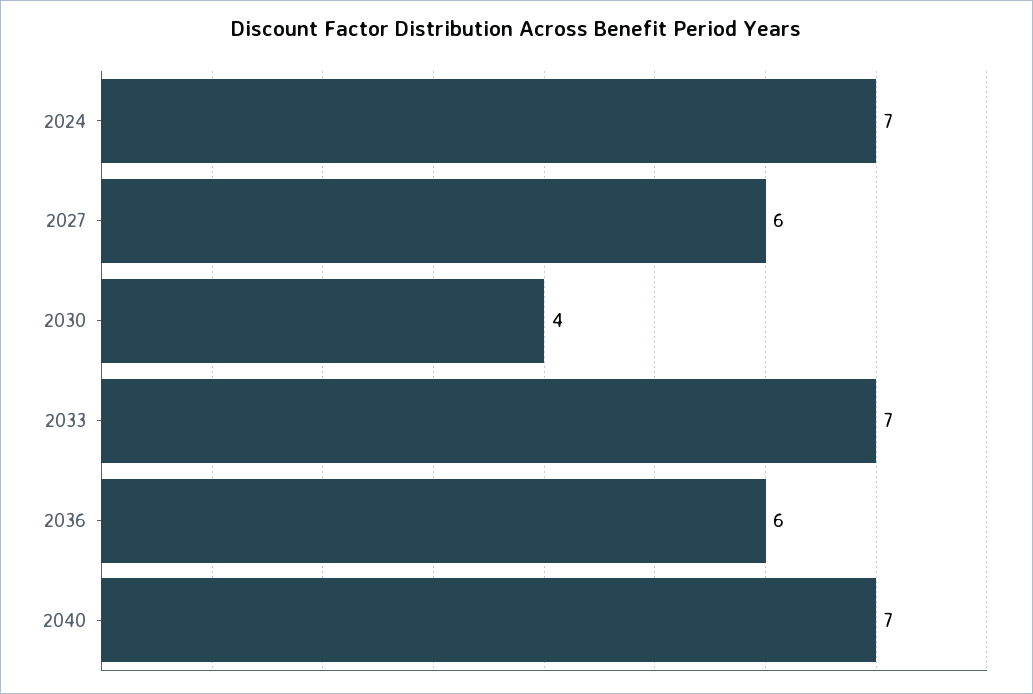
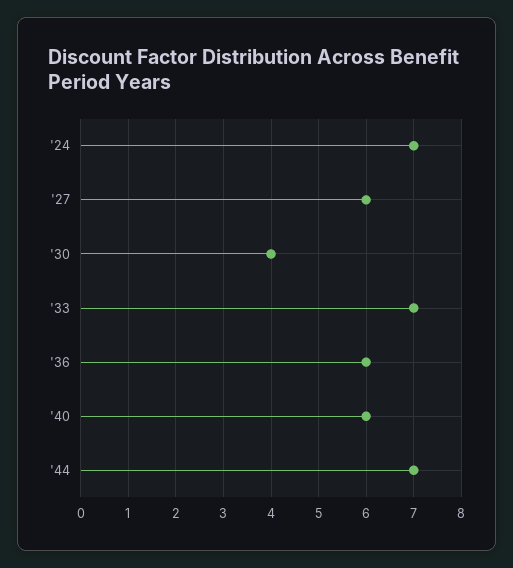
2040: 7 -> 6
'44: none -> 7

